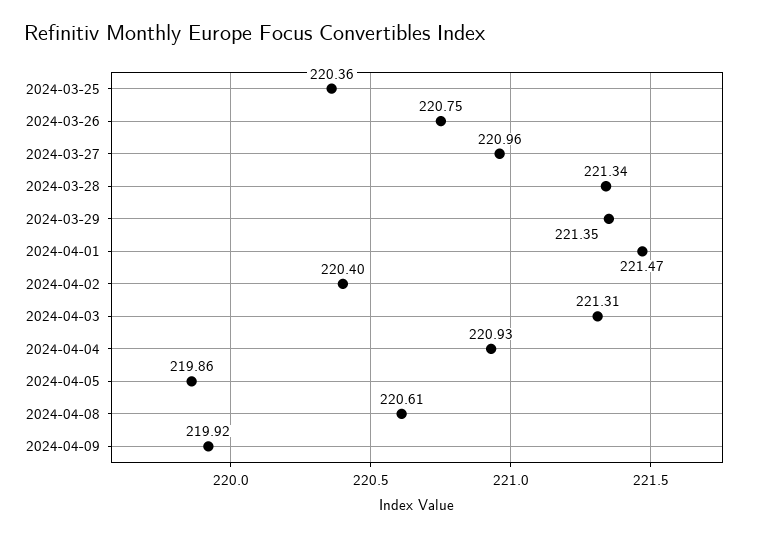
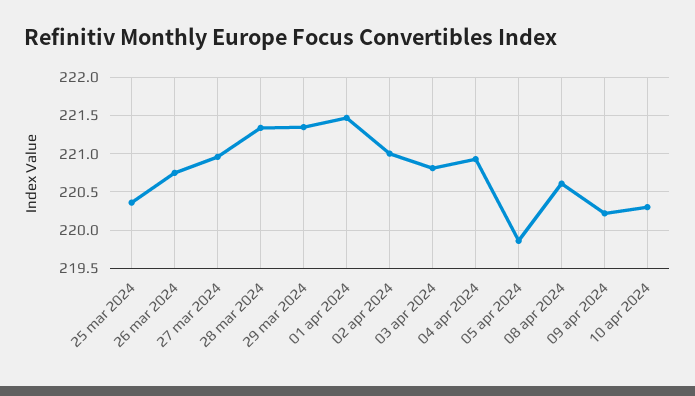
2024-04-02: 220.4 -> 221
2024-04-03: 221.31 -> 220.8
2024-04-09: 219.92 -> 220.2
10 apr 2024: none -> 220.3

